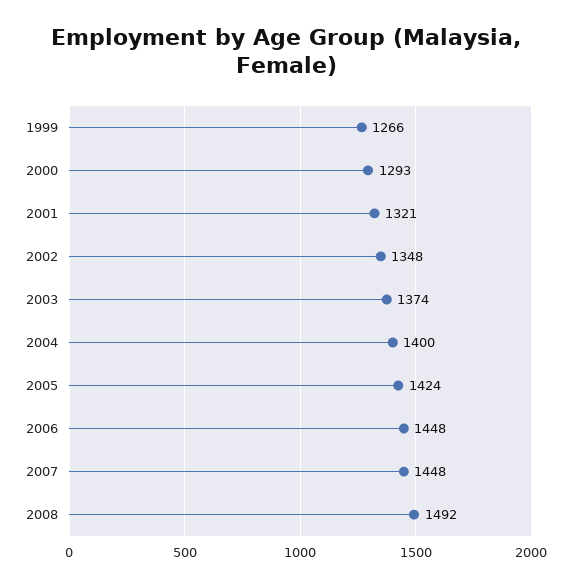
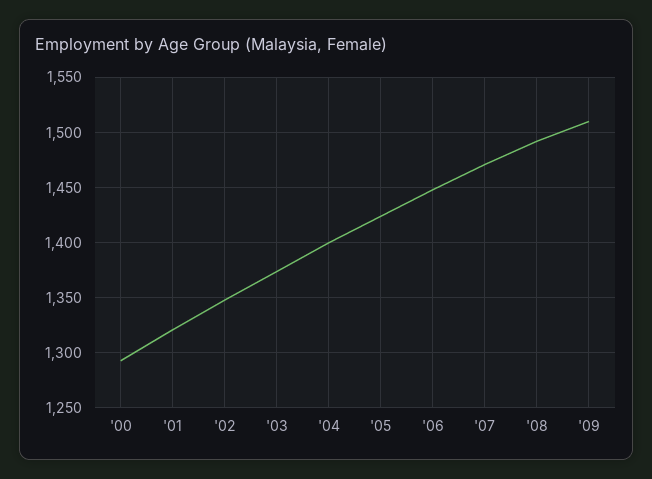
1999: 1266 -> none
2007: 1448 -> 1470
'09: none -> 1510

